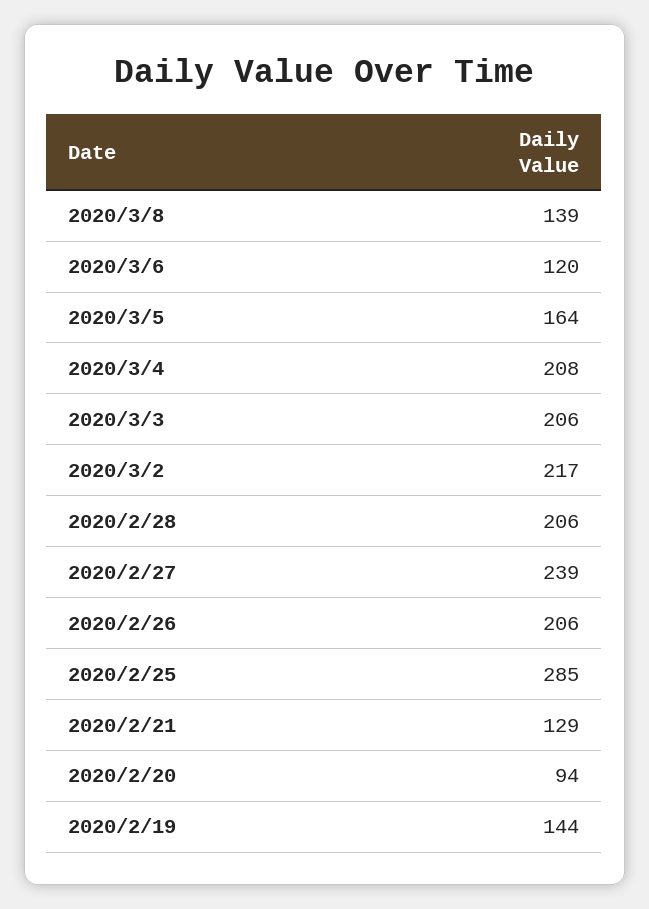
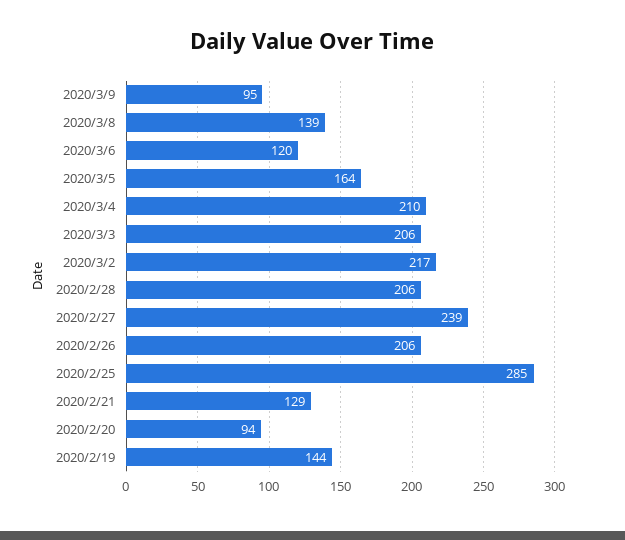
2020/3/4: 208 -> 210
2020/3/9: none -> 95

